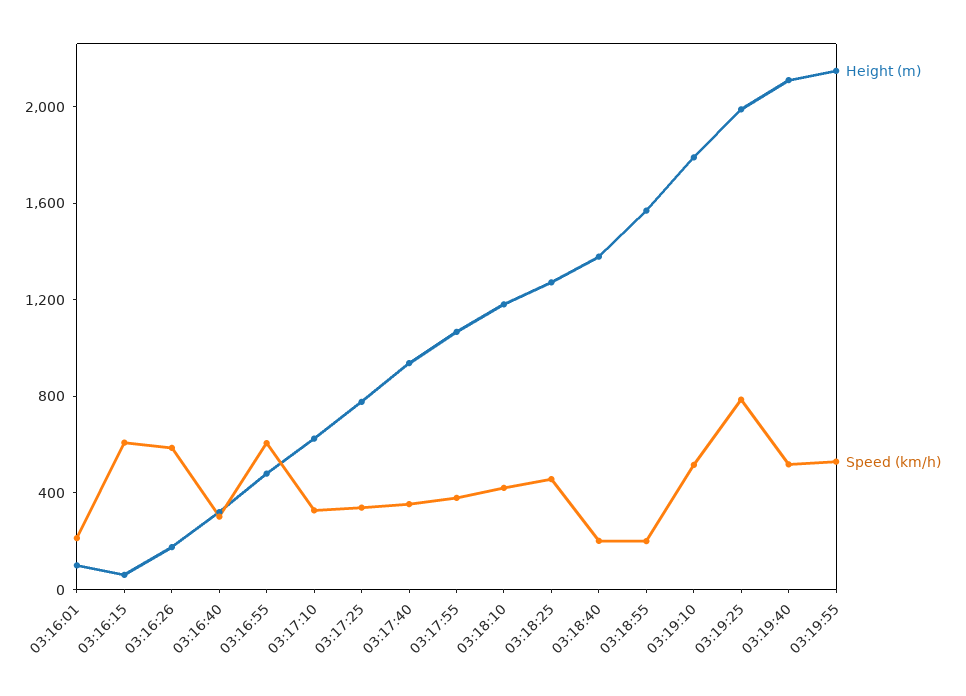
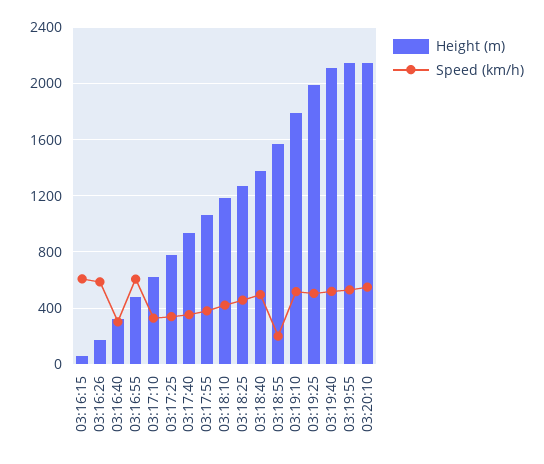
Height (m), 03:16:01: 100 -> none
Speed (km/h), 03:16:01: 200 -> none
Speed (km/h), 03:18:40: 200 -> 500
Speed (km/h), 03:19:25: 800 -> 500
Height (m), 03:20:10: none -> 2150
Speed (km/h), 03:20:10: none -> 550

